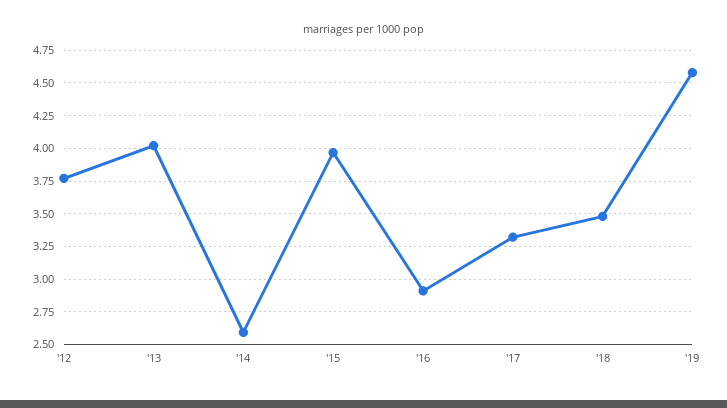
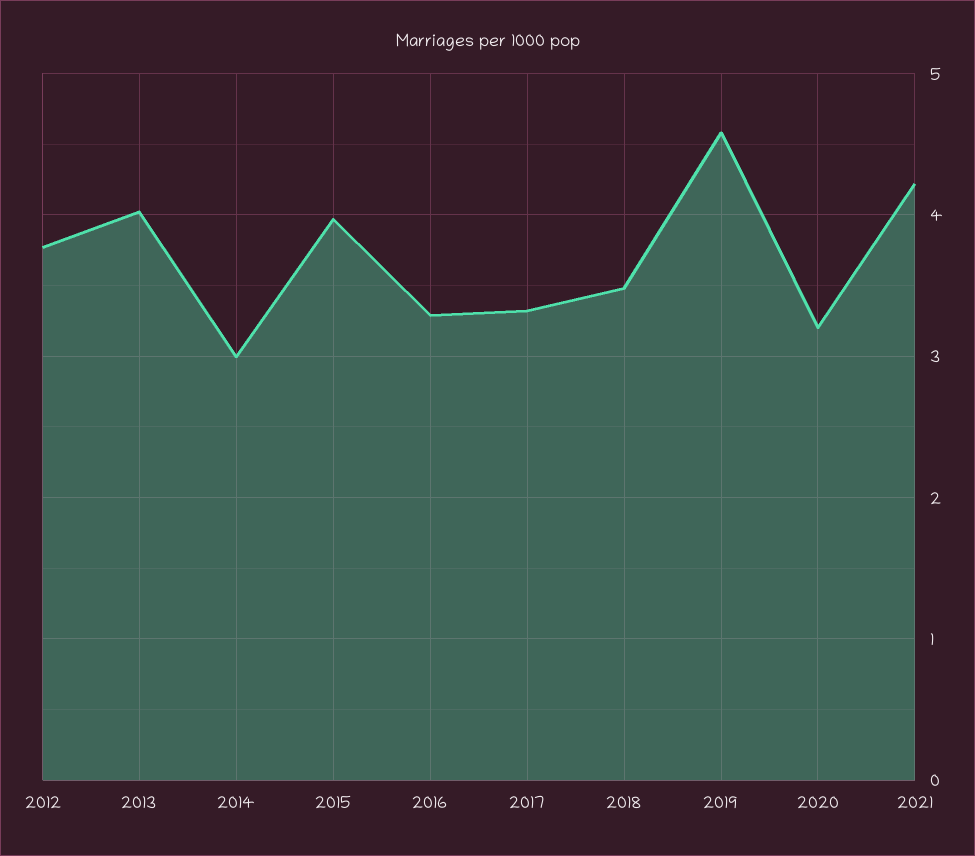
'14: 2.6 -> 3
'16: 2.9 -> 3.3
2020: none -> 3.2
2021: none -> 4.2

